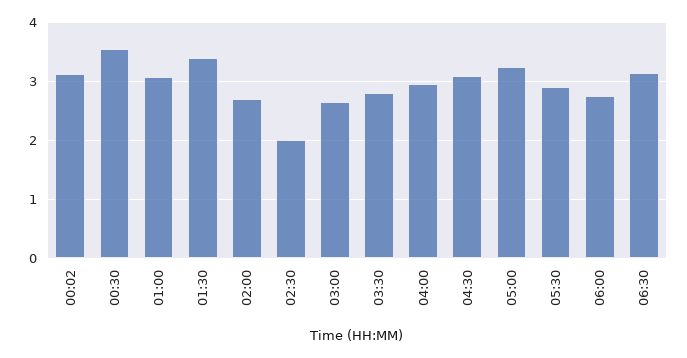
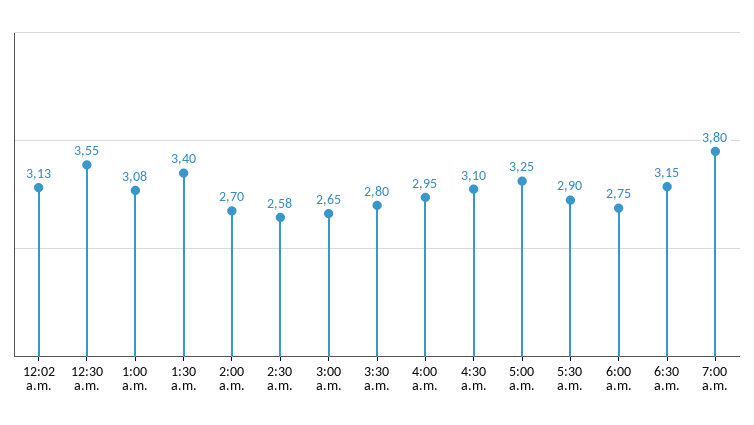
02:30: 2 -> 2.58
7:00 a.m.: none -> 3.8

